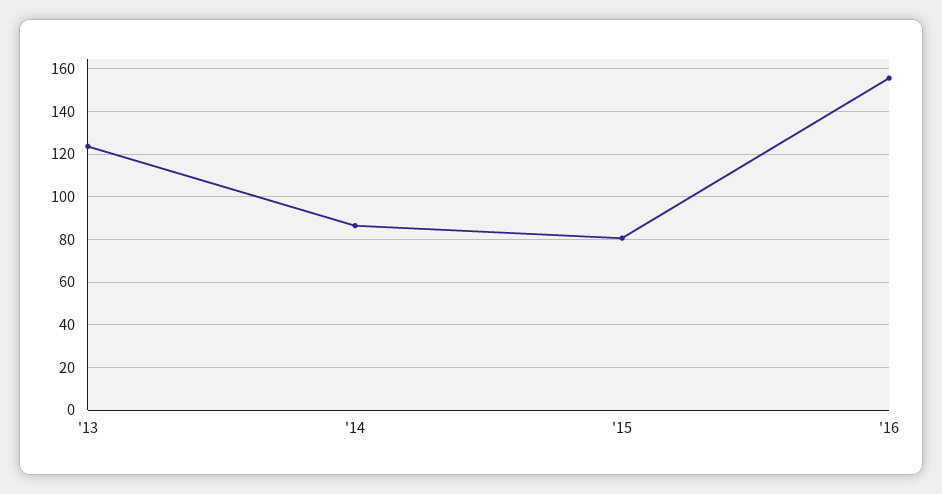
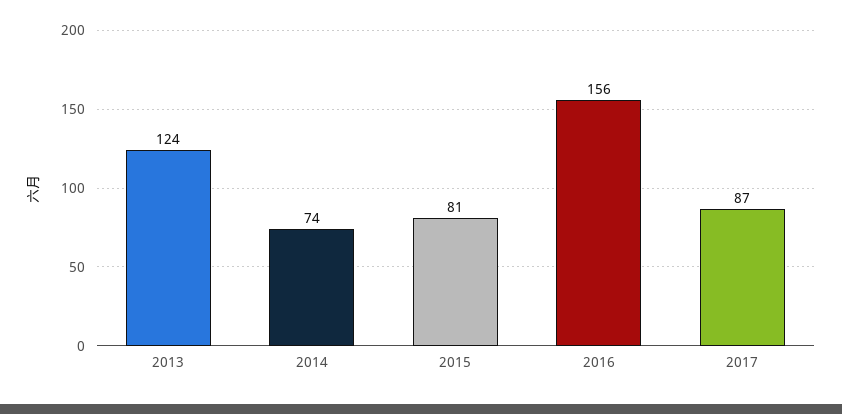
'14: 85 -> 74
2017: none -> 87

